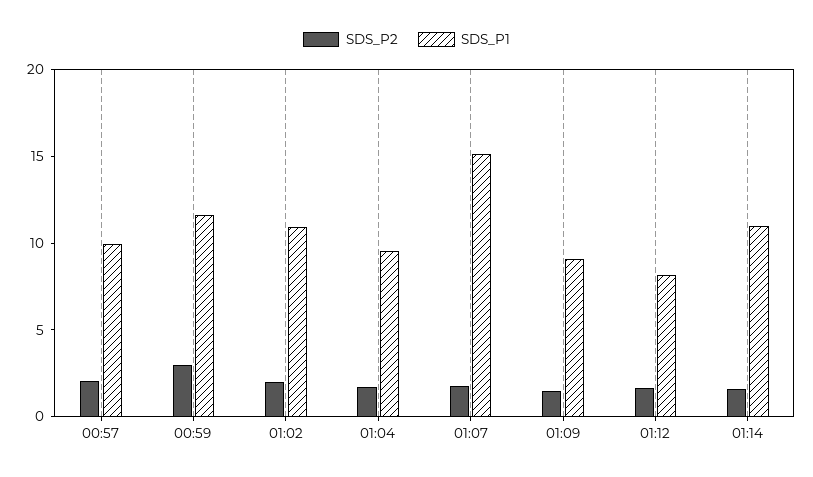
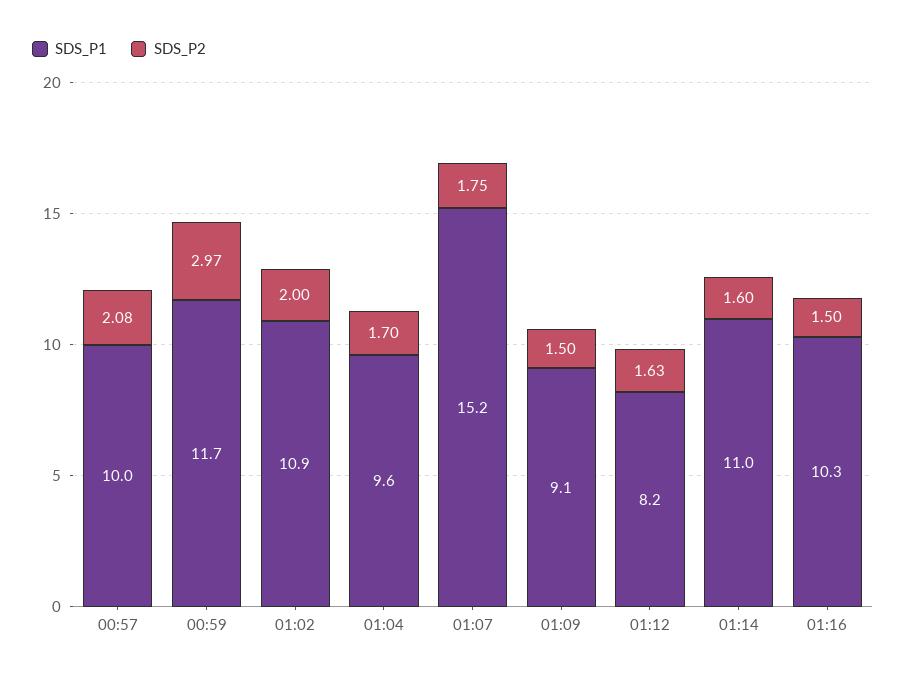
SDS_P1, 01:16: none -> 10.3
SDS_P2, 01:16: none -> 1.5

